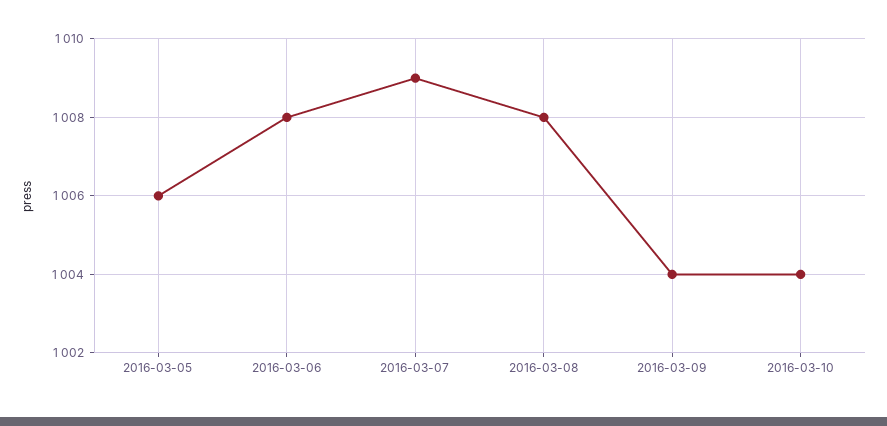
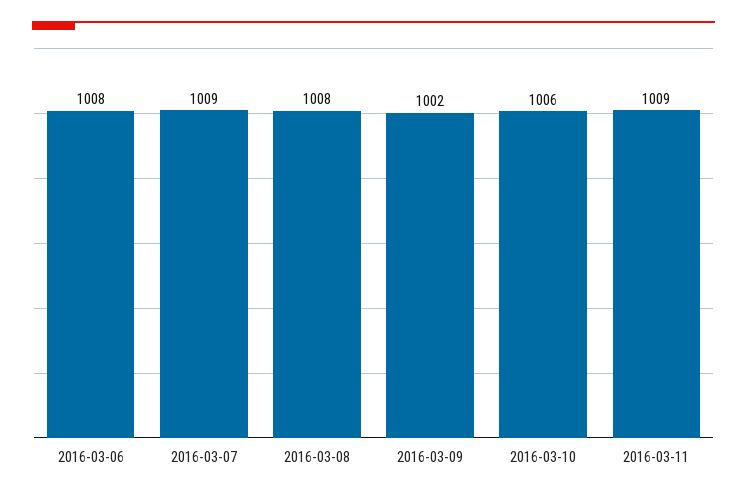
2016-03-05: 1006 -> none
2016-03-09: 1004 -> 1002
2016-03-10: 1004 -> 1006
2016-03-11: none -> 1009

